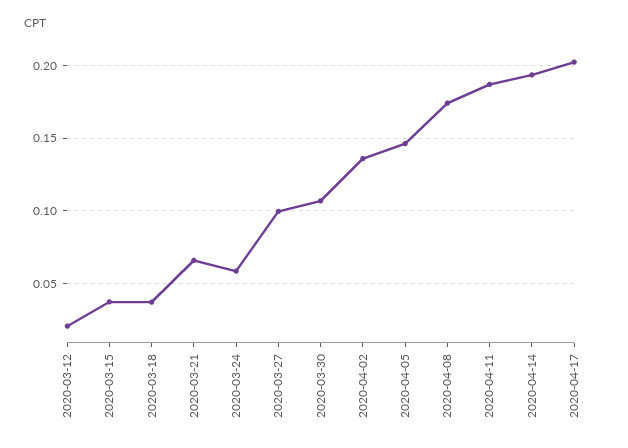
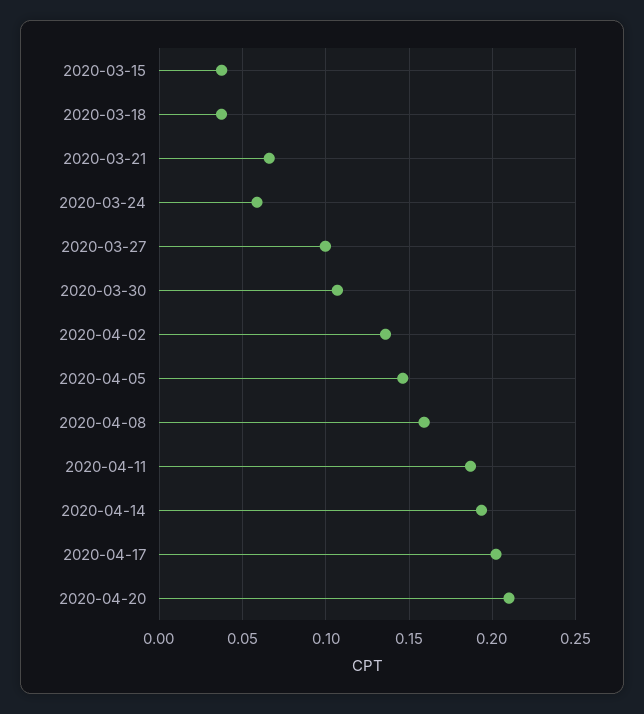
2020-03-12: 0.02 -> none
2020-04-08: 0.175 -> 0.16
2020-04-20: none -> 0.21

